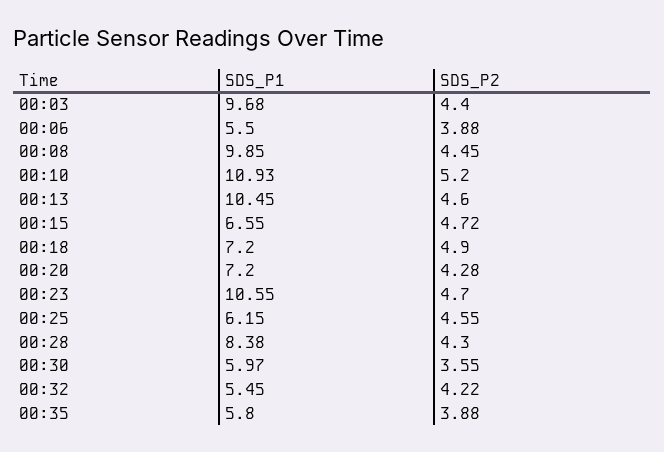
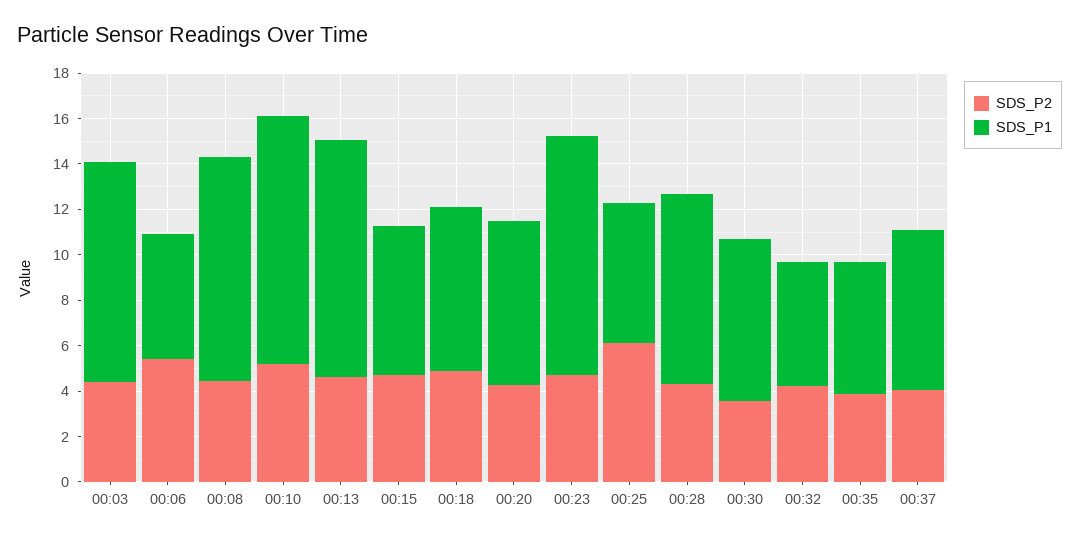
SDS_P2, 00:06: 3.88 -> 5.5
SDS_P2, 00:25: 4.55 -> 6
SDS_P1, 00:30: 5.97 -> 7
SDS_P2, 00:37: none -> 4
SDS_P1, 00:37: none -> 7

